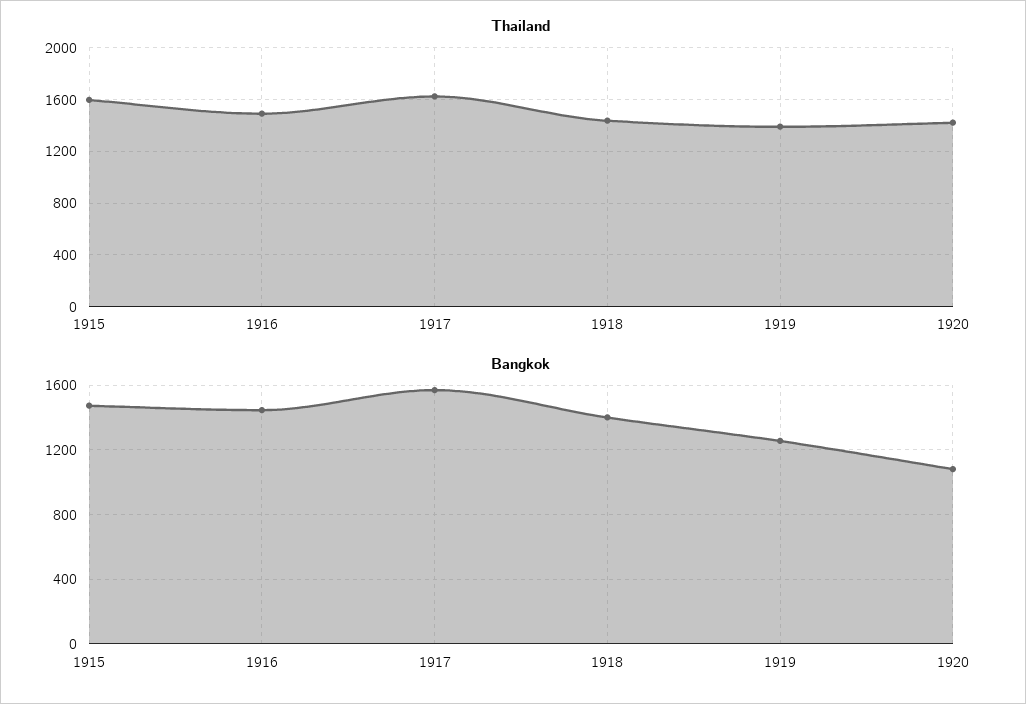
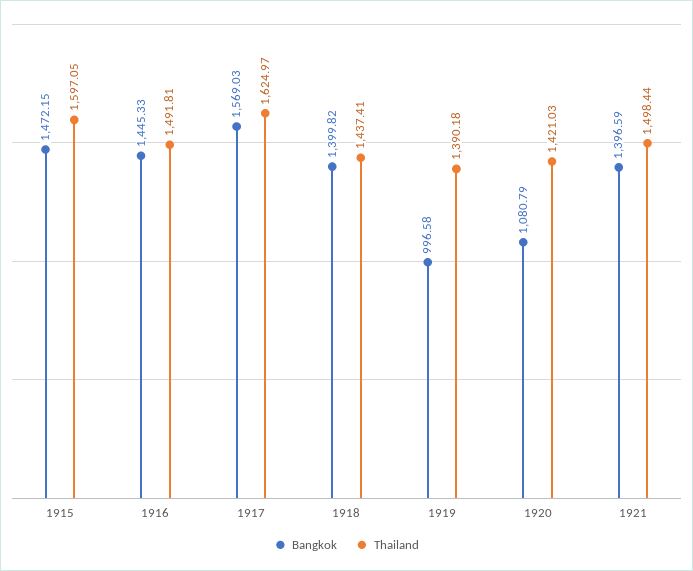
Bangkok, 1919: 1250 -> 996.58
Bangkok, 1921: none -> 1396.59
Thailand, 1921: none -> 1498.44

